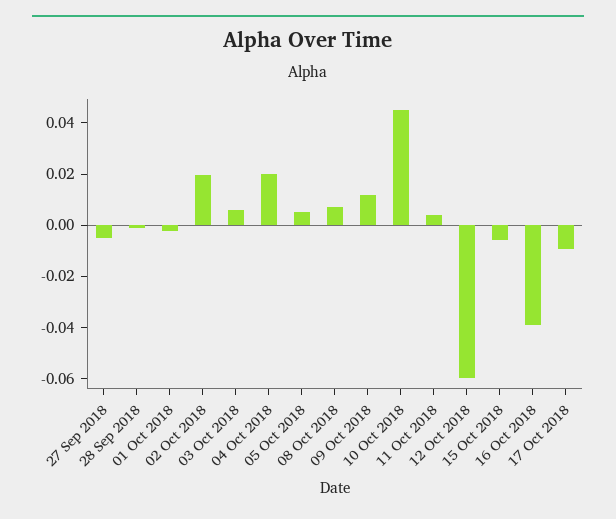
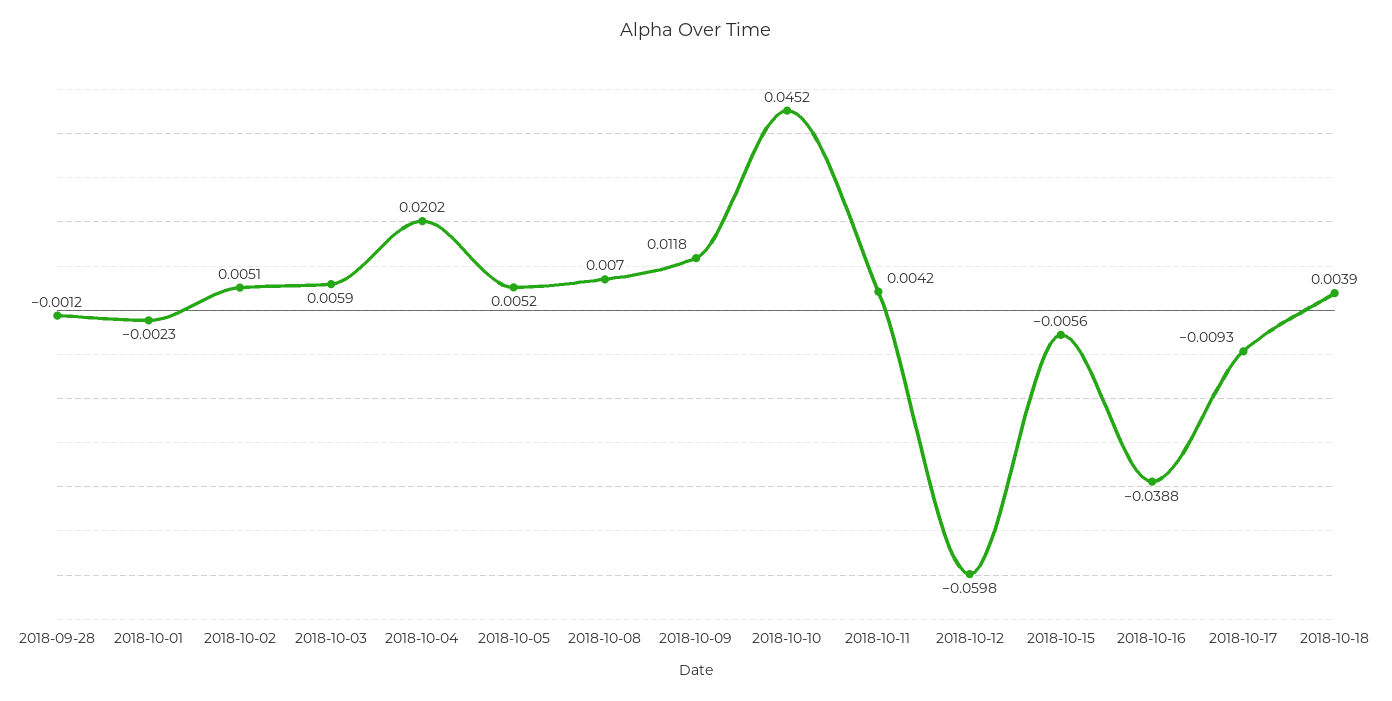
27 Sep 2018: -0.005 -> none
02 Oct 2018: 0.02 -> 0.0051
2018-10-18: none -> 0.0039

